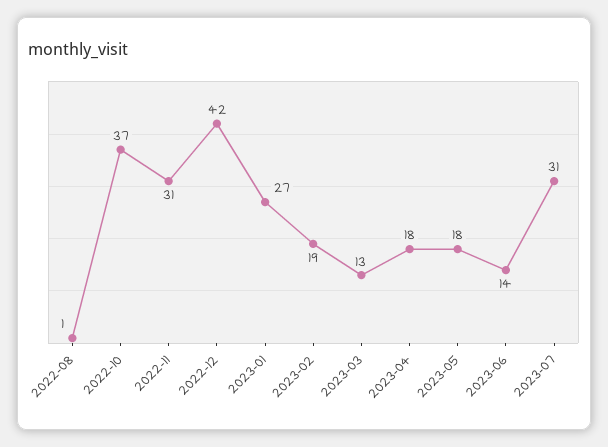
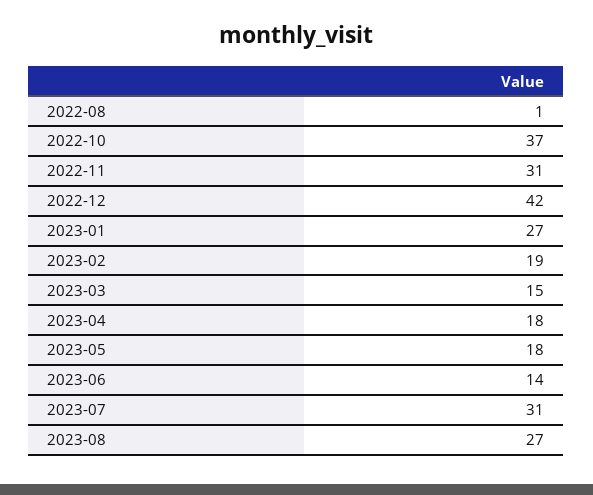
2023-03: 13 -> 15
2023-08: none -> 27

